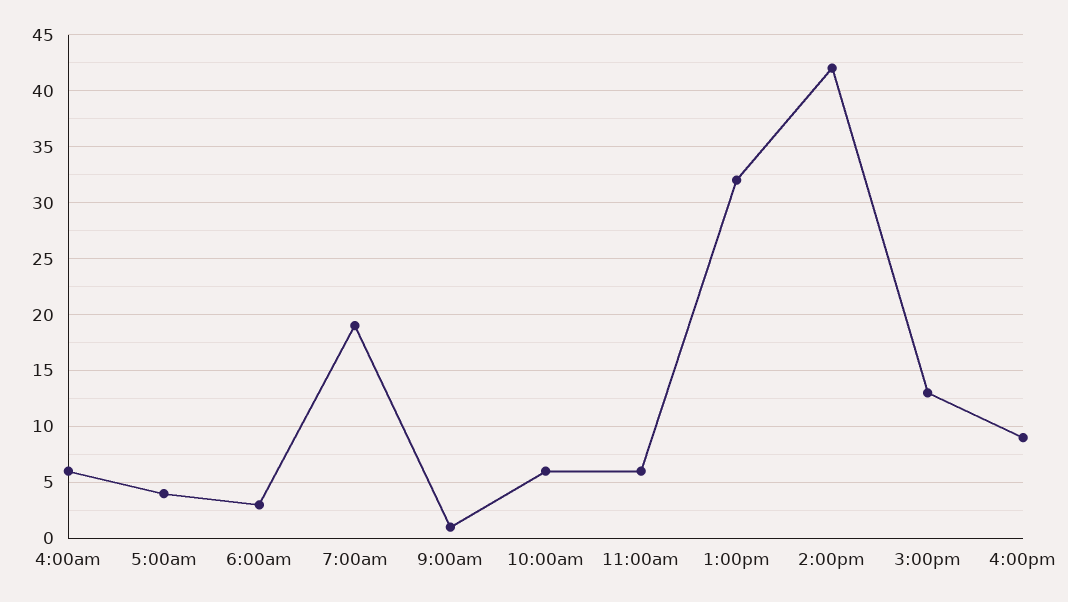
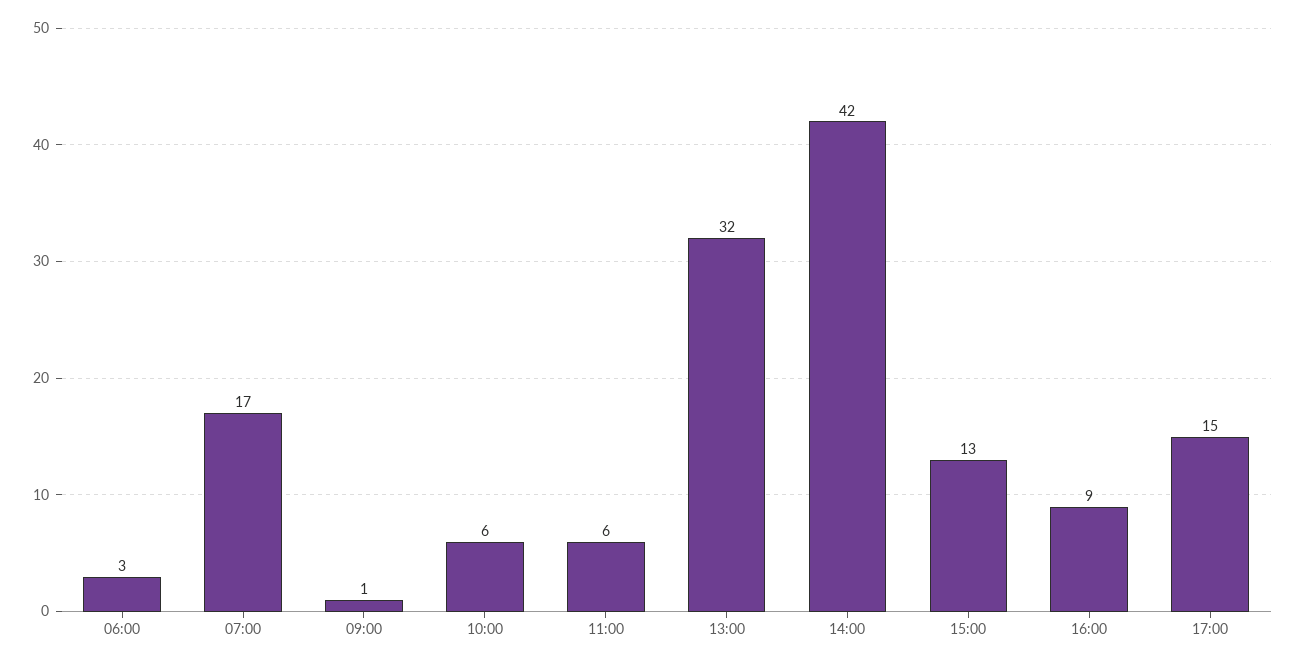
4:00am: 6 -> none
5:00am: 4 -> none
7:00am: 19 -> 17
17:00: none -> 15

